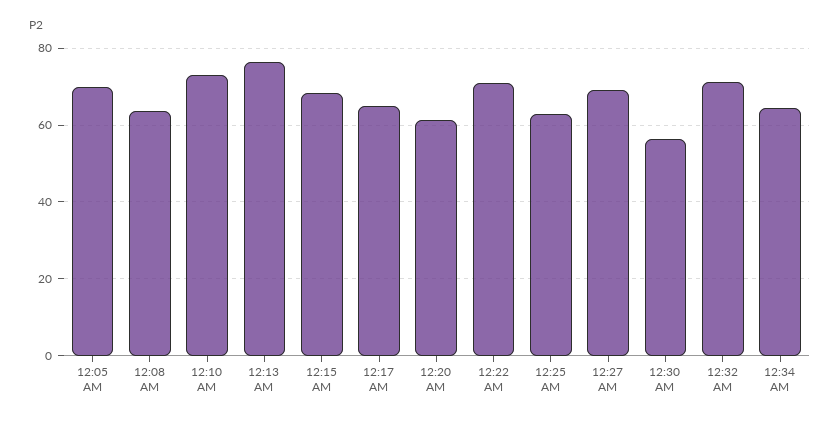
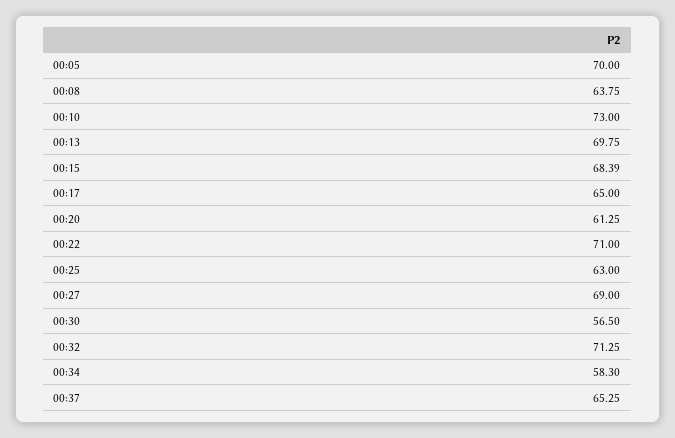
12:13 AM: 76 -> 69.75
12:34 AM: 64 -> 58.3
00:37: none -> 65.25

